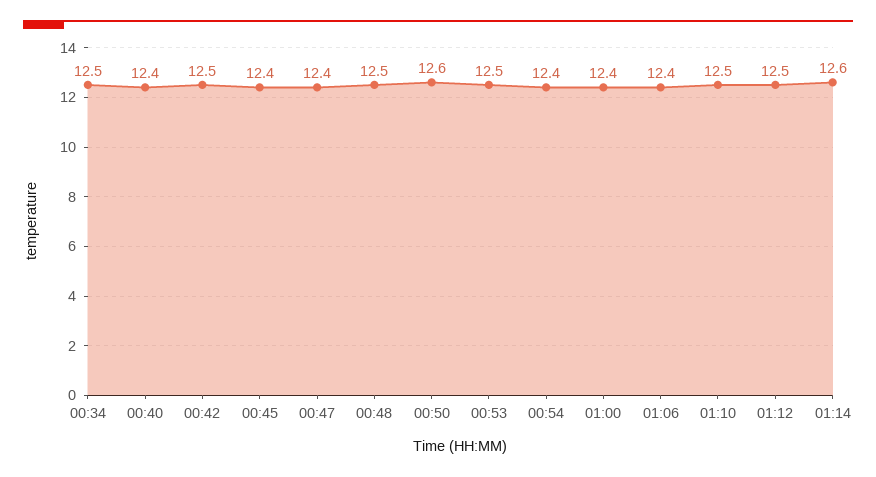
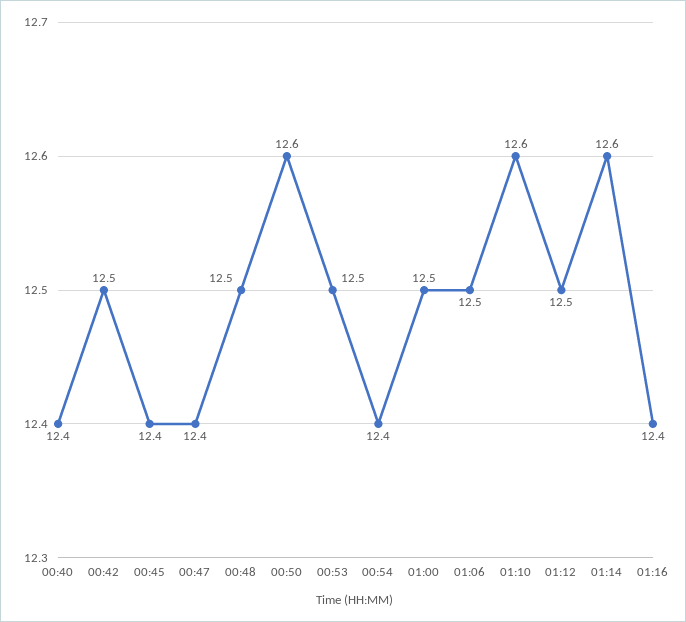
00:34: 12.5 -> none
01:00: 12.4 -> 12.5
01:06: 12.4 -> 12.5
01:10: 12.5 -> 12.6
01:16: none -> 12.4

